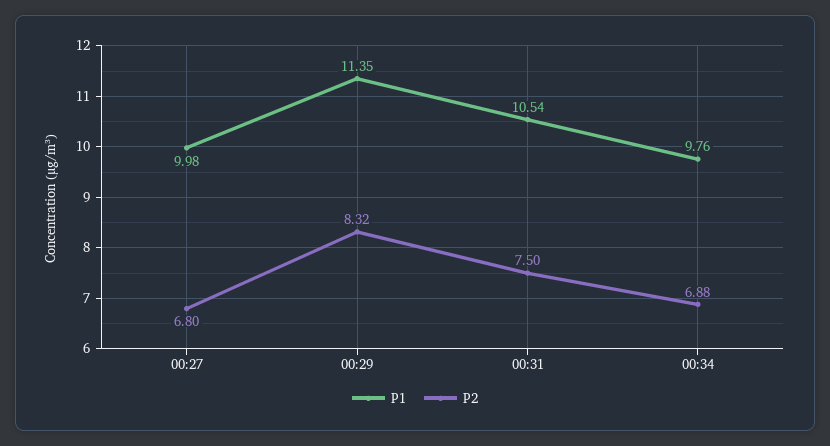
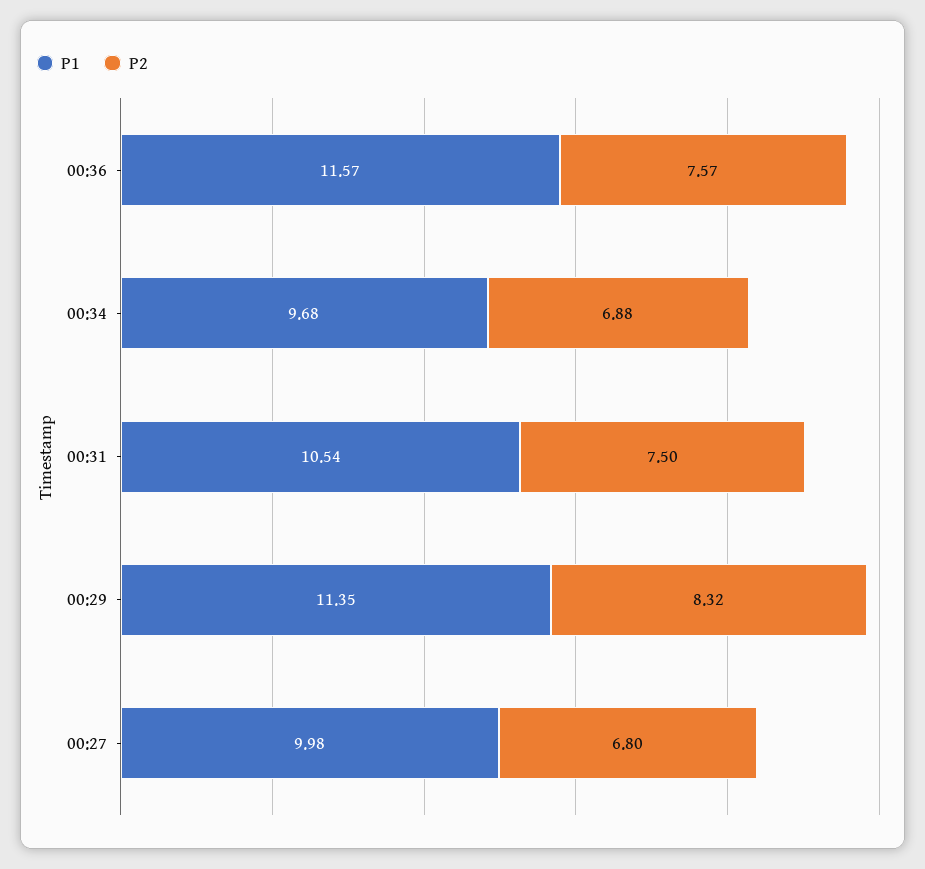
P1, 00:34: 9.76 -> 9.68
P1, 00:36: none -> 11.57
P2, 00:36: none -> 7.57

